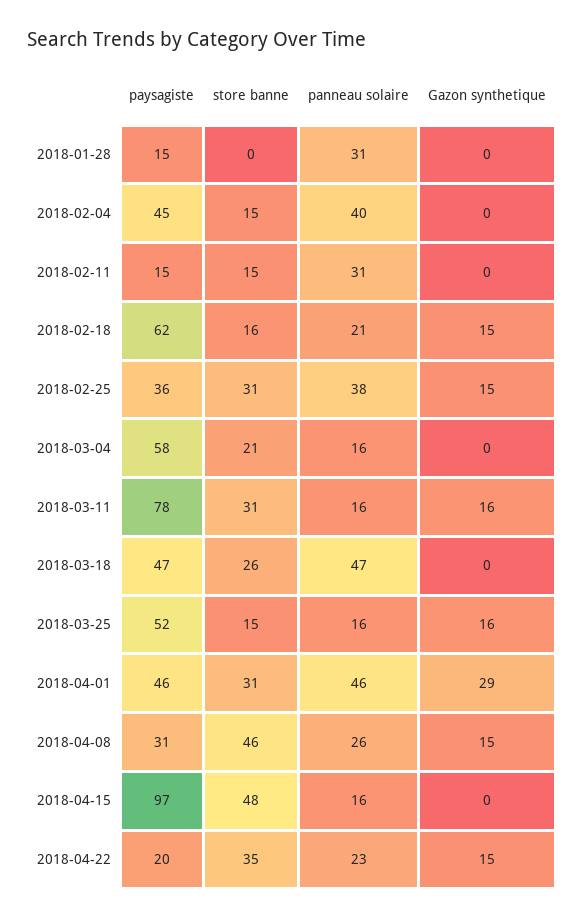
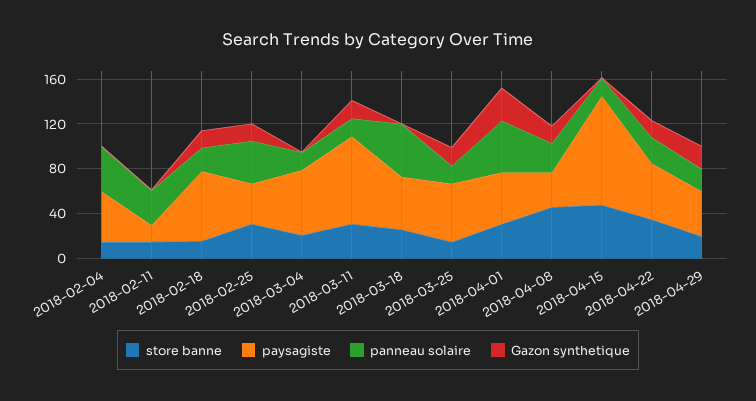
paysagiste, 2018-01-28: 15 -> none
store banne, 2018-01-28: 0 -> none
panneau solaire, 2018-01-28: 31 -> none
Gazon synthetique, 2018-01-28: 0 -> none
paysagiste, 2018-04-22: 20 -> 50
store banne, 2018-04-29: none -> 20
paysagiste, 2018-04-29: none -> 40
panneau solaire, 2018-04-29: none -> 20
Gazon synthetique, 2018-04-29: none -> 20

